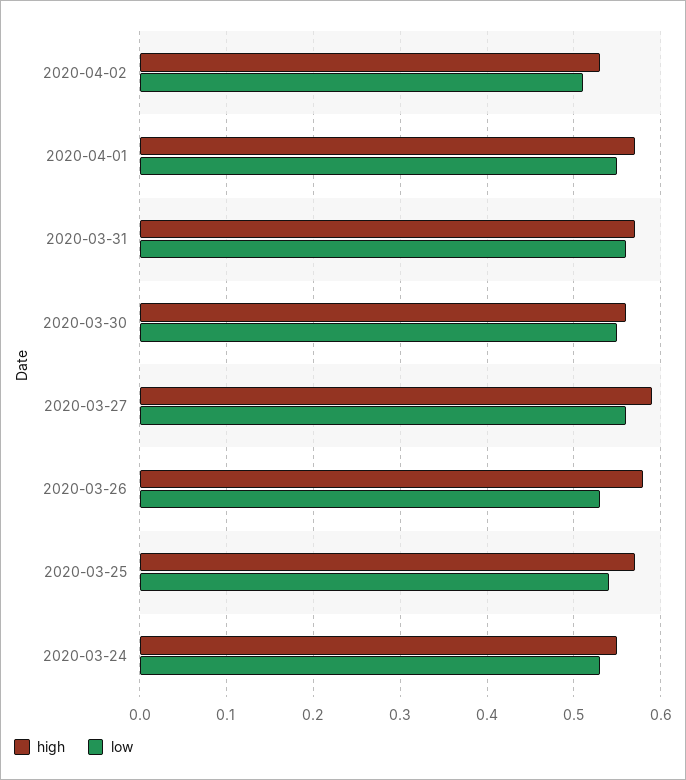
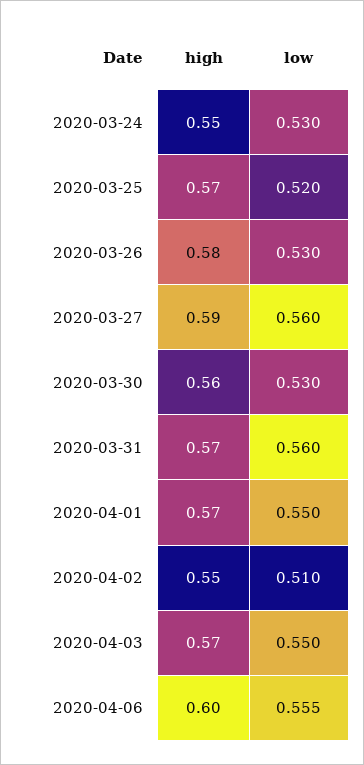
high, 2020-04-02: 0.53 -> 0.55
low, 2020-03-30: 0.55 -> 0.53
low, 2020-03-25: 0.54 -> 0.52
high, 2020-04-03: none -> 0.57
low, 2020-04-03: none -> 0.55
high, 2020-04-06: none -> 0.6
low, 2020-04-06: none -> 0.555

